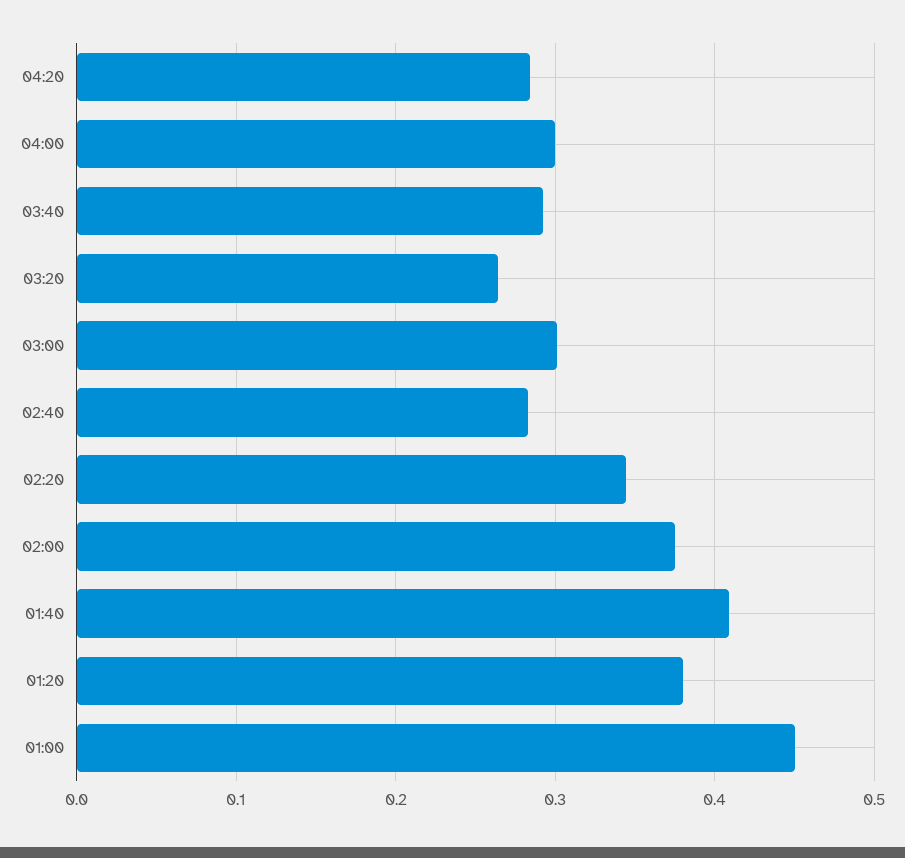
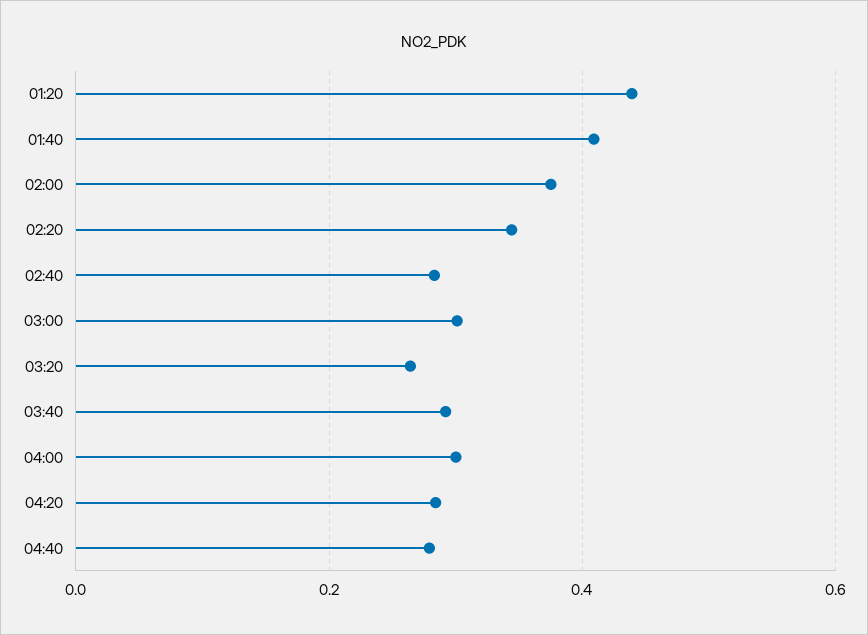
01:20: 0.38 -> 0.44
01:00: 0.45 -> none
04:40: none -> 0.28

